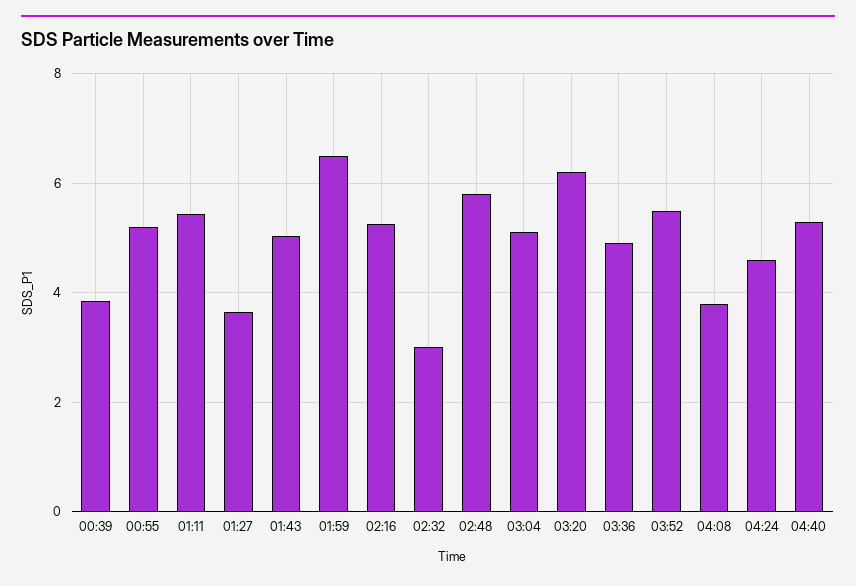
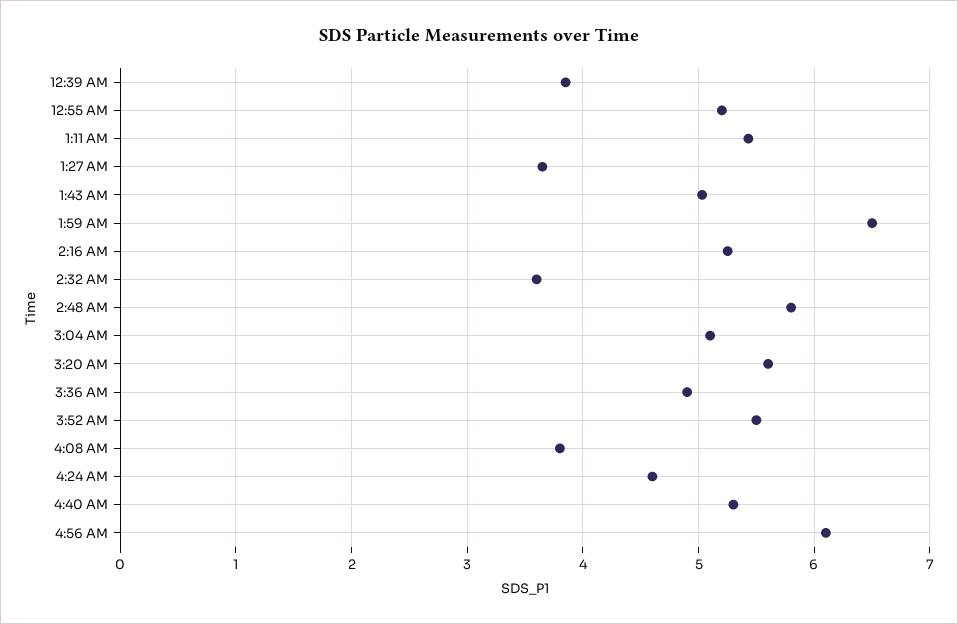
02:32: 3 -> 3.6
03:20: 6.2 -> 5.6
4:56 AM: none -> 6.1

